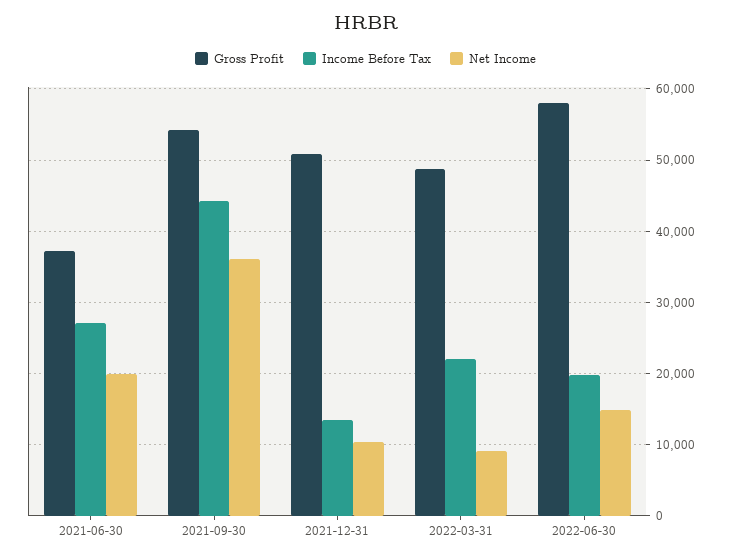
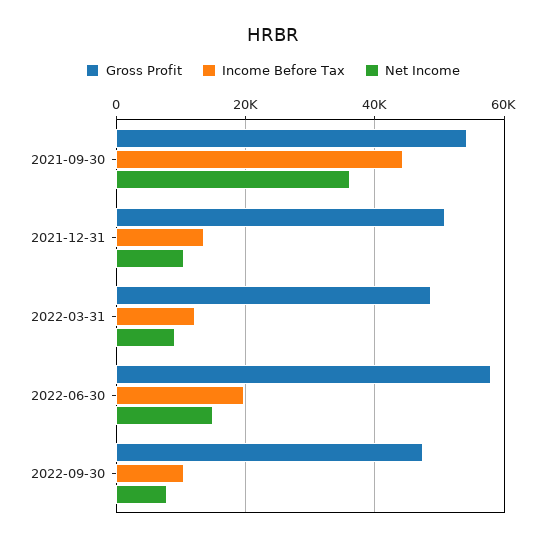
Gross Profit, 2021-06-30: 37000 -> none
Income Before Tax, 2021-06-30: 27000 -> none
Net Income, 2021-06-30: 20000 -> none
Income Before Tax, 2022-03-31: 22000 -> 12000
Gross Profit, 2022-09-30: none -> 48000
Income Before Tax, 2022-09-30: none -> 10000
Net Income, 2022-09-30: none -> 8000

